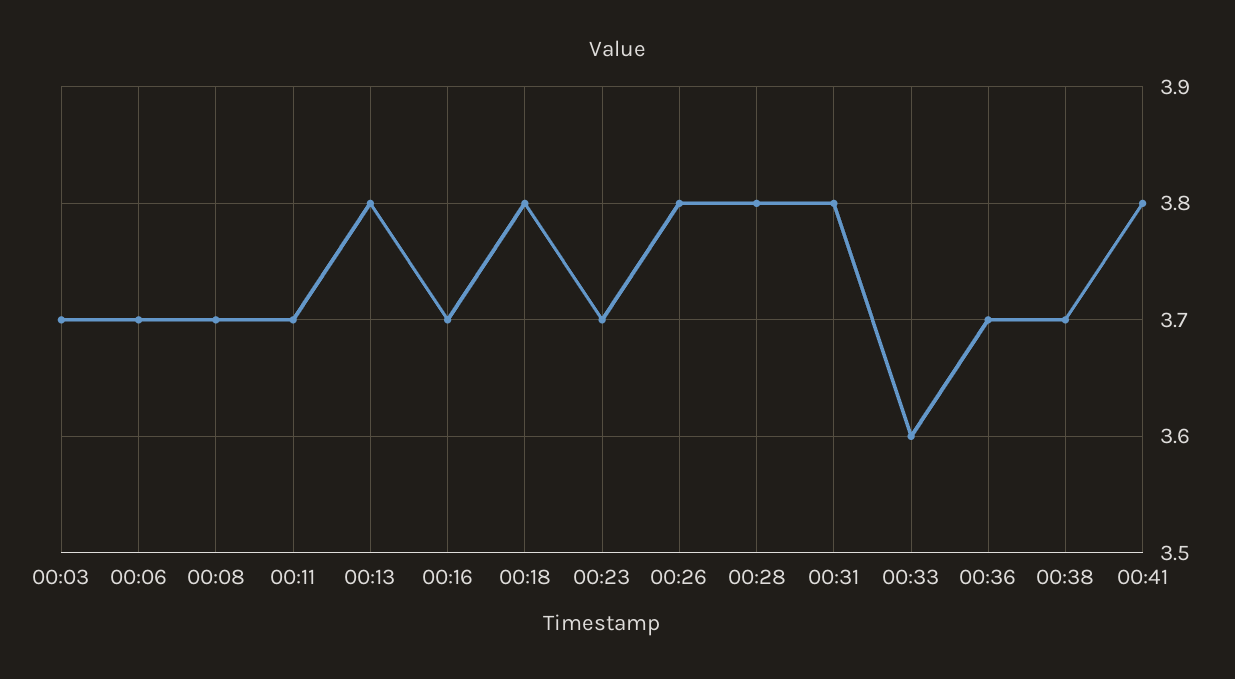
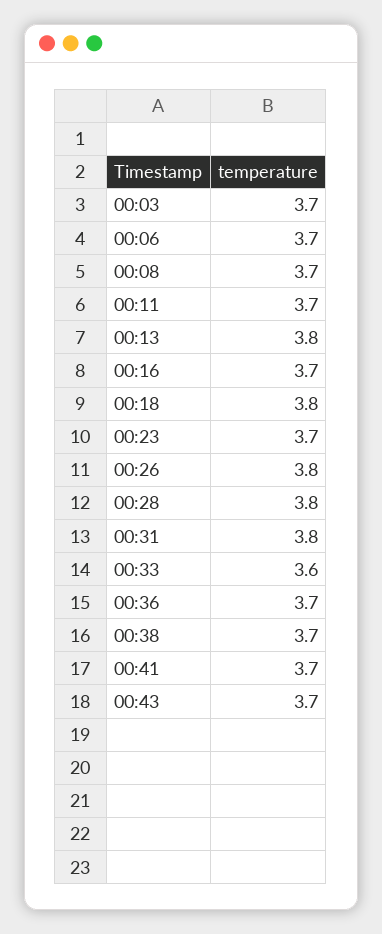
00:41: 3.8 -> 3.7
00:43: none -> 3.7

